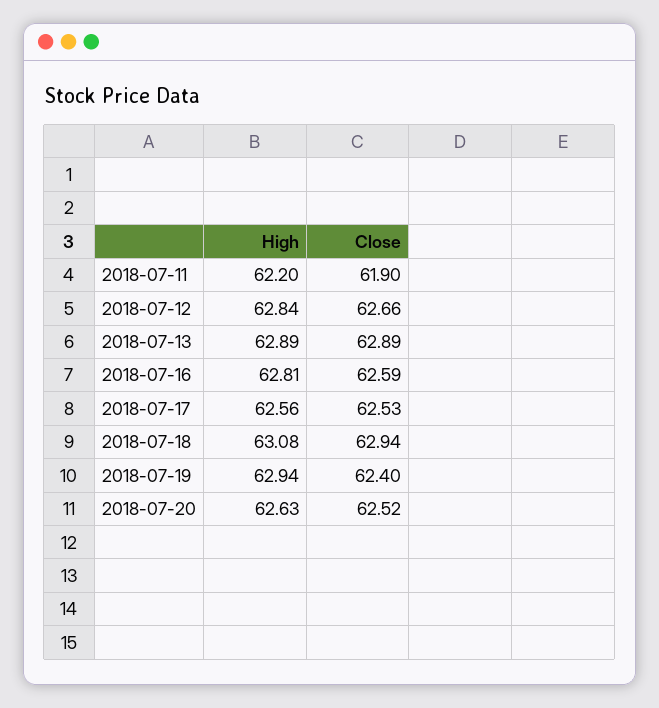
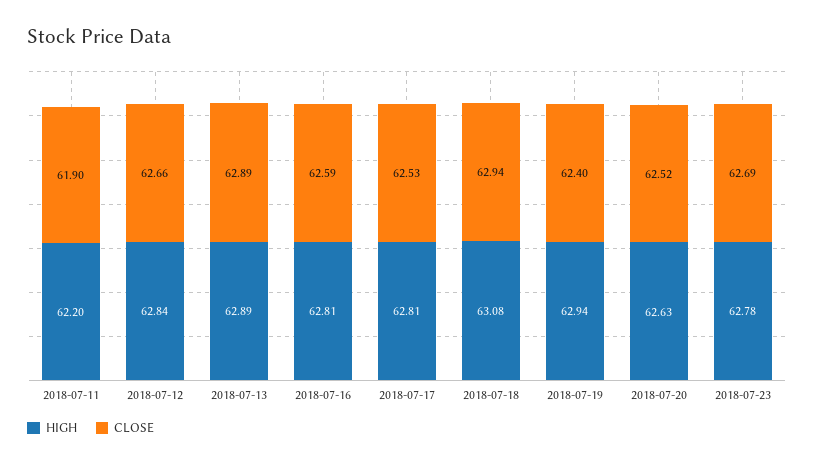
High, 2018-07-17: 62.56 -> 62.81
High, 2018-07-23: none -> 62.78
Close, 2018-07-23: none -> 62.69

